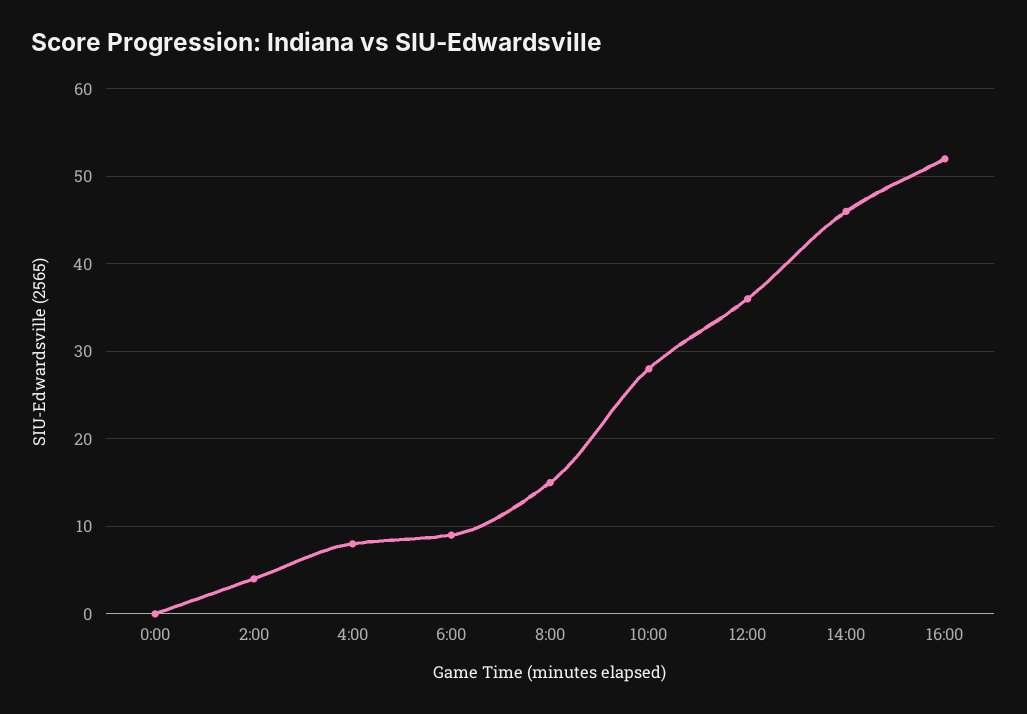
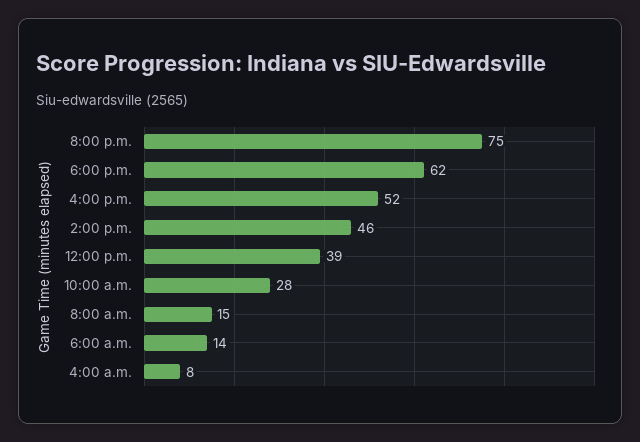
0:00: 0 -> none
2:00: 4 -> none
6:00: 9 -> 14
12:00: 36 -> 39
8:00 p.m.: none -> 75
6:00 p.m.: none -> 62

